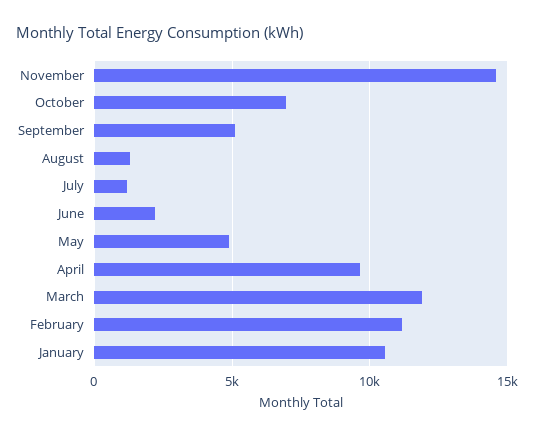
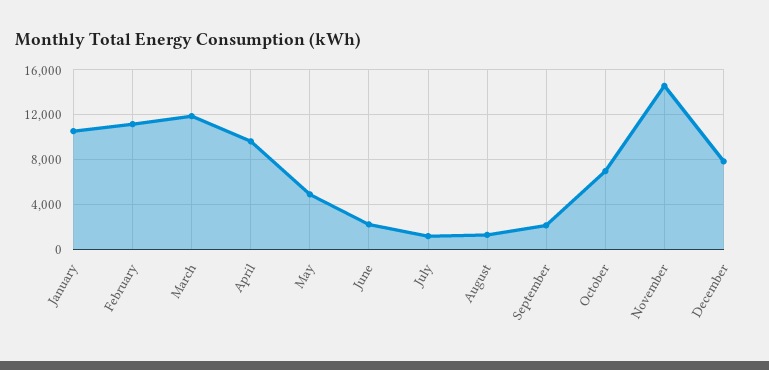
September: 5000 -> 2000
December: none -> 8000

